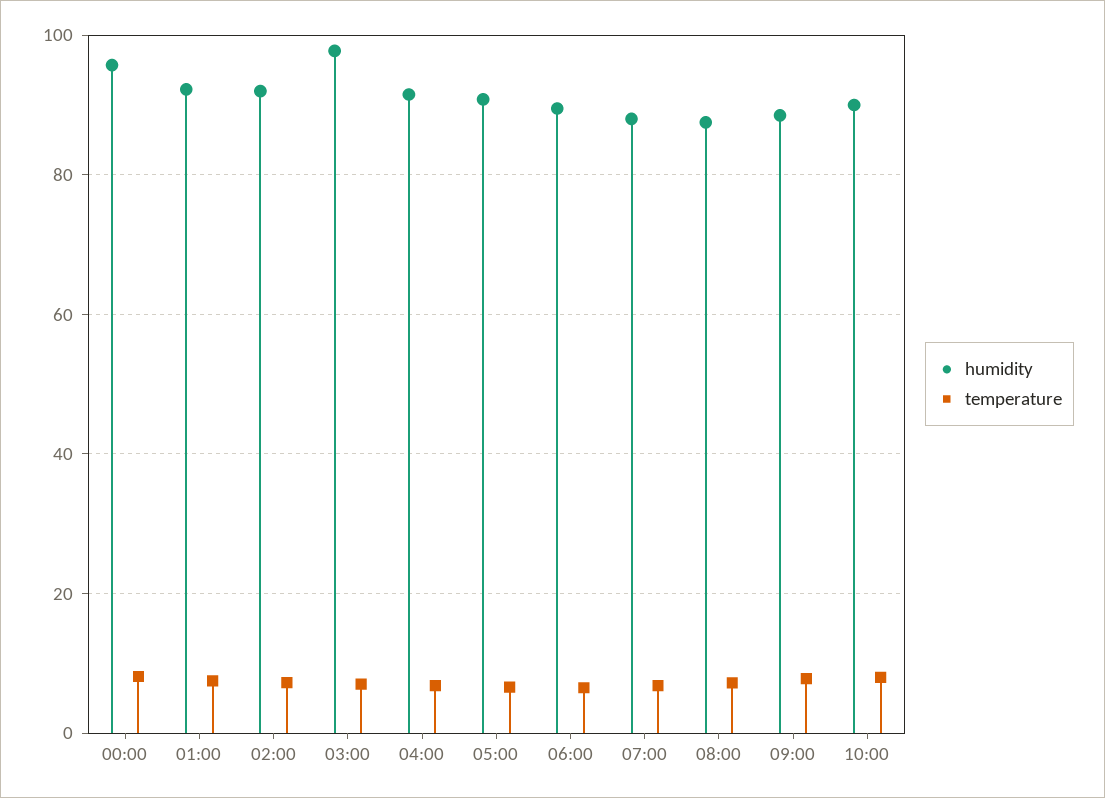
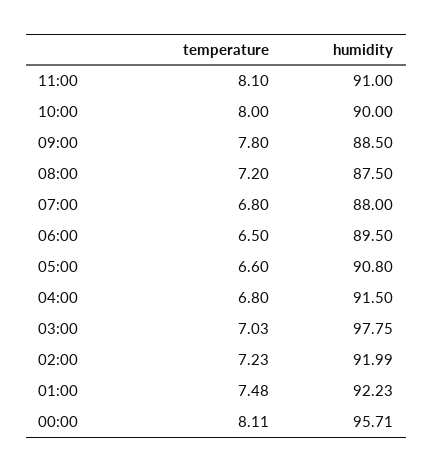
temperature, 11:00: none -> 8.1
humidity, 11:00: none -> 91

